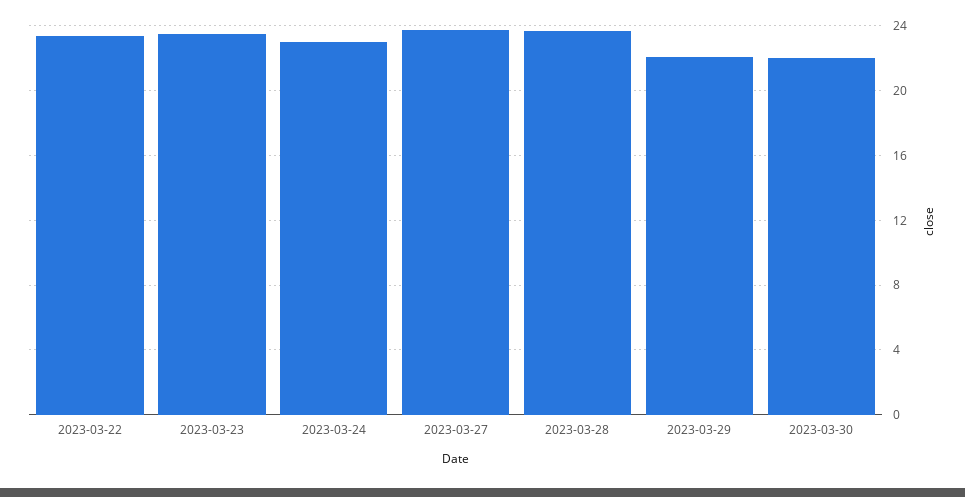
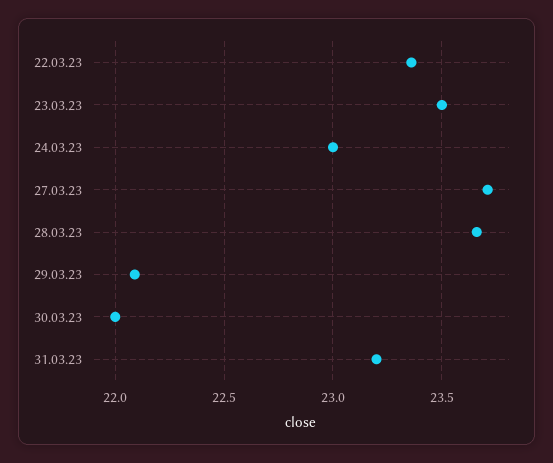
31.03.23: none -> 23.2

